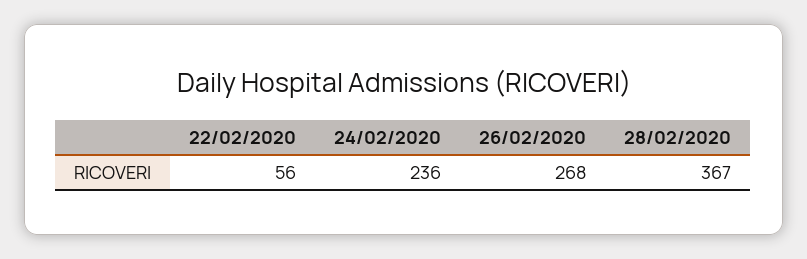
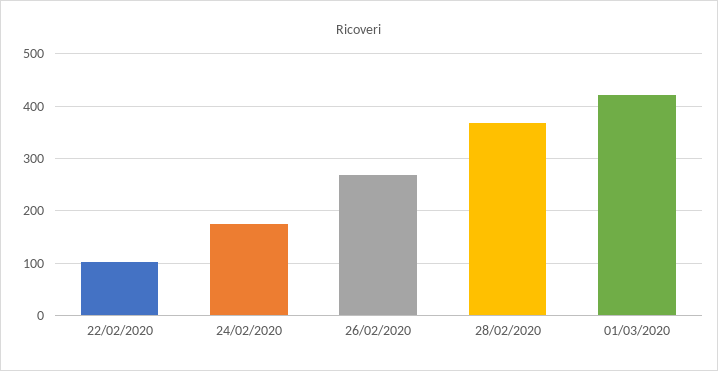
22/02/2020: 56 -> 100
24/02/2020: 236 -> 180
01/03/2020: none -> 420

